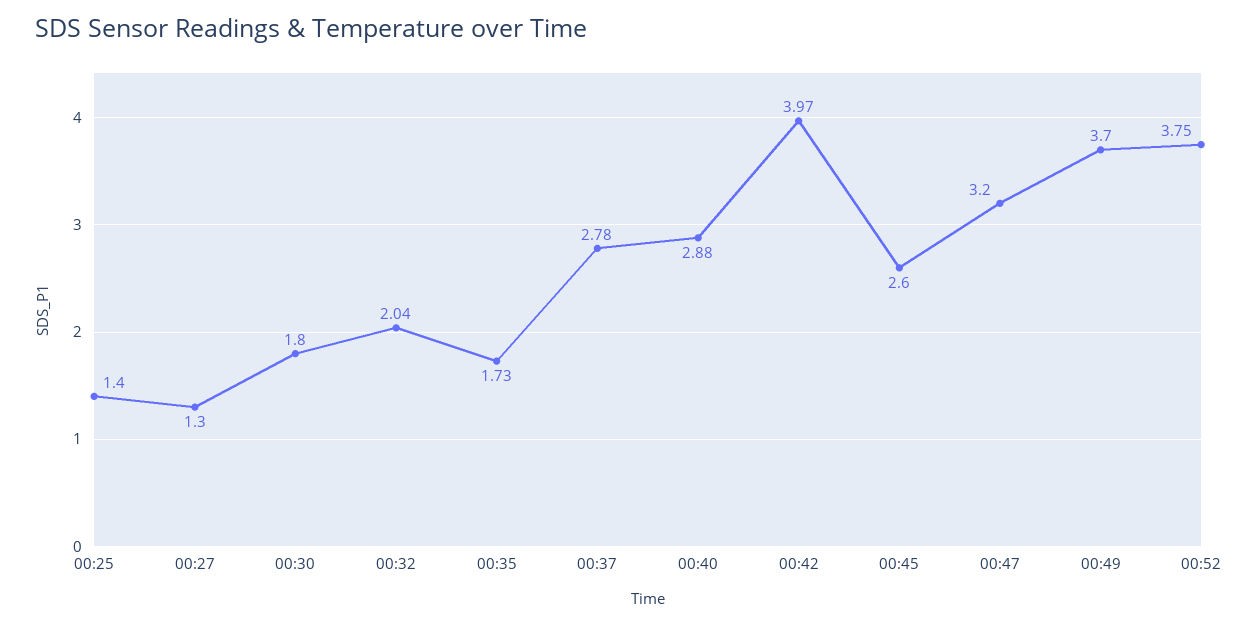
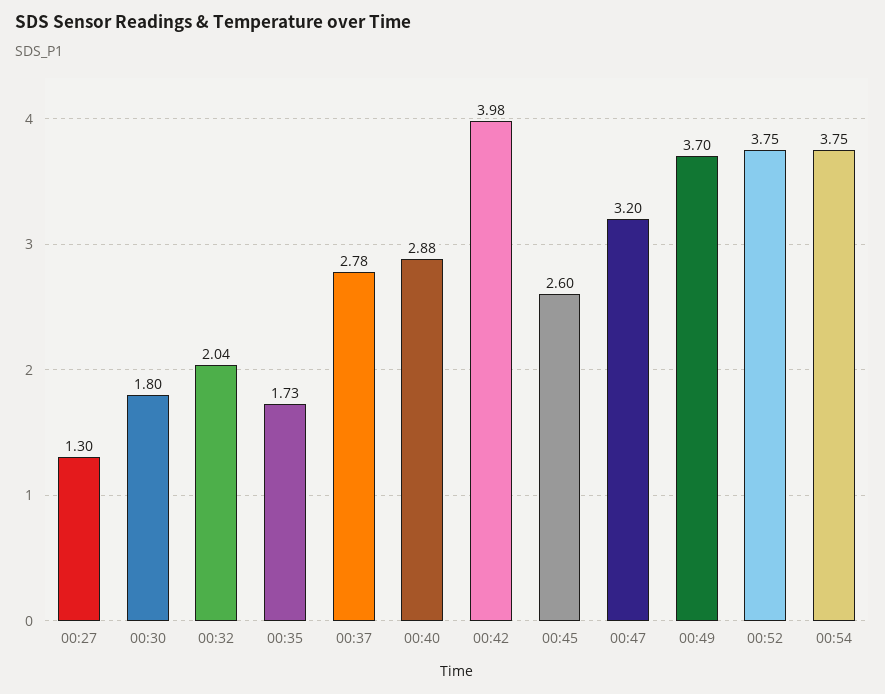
00:25: 1.4 -> none
00:42: 3.97 -> 3.98
00:54: none -> 3.75

